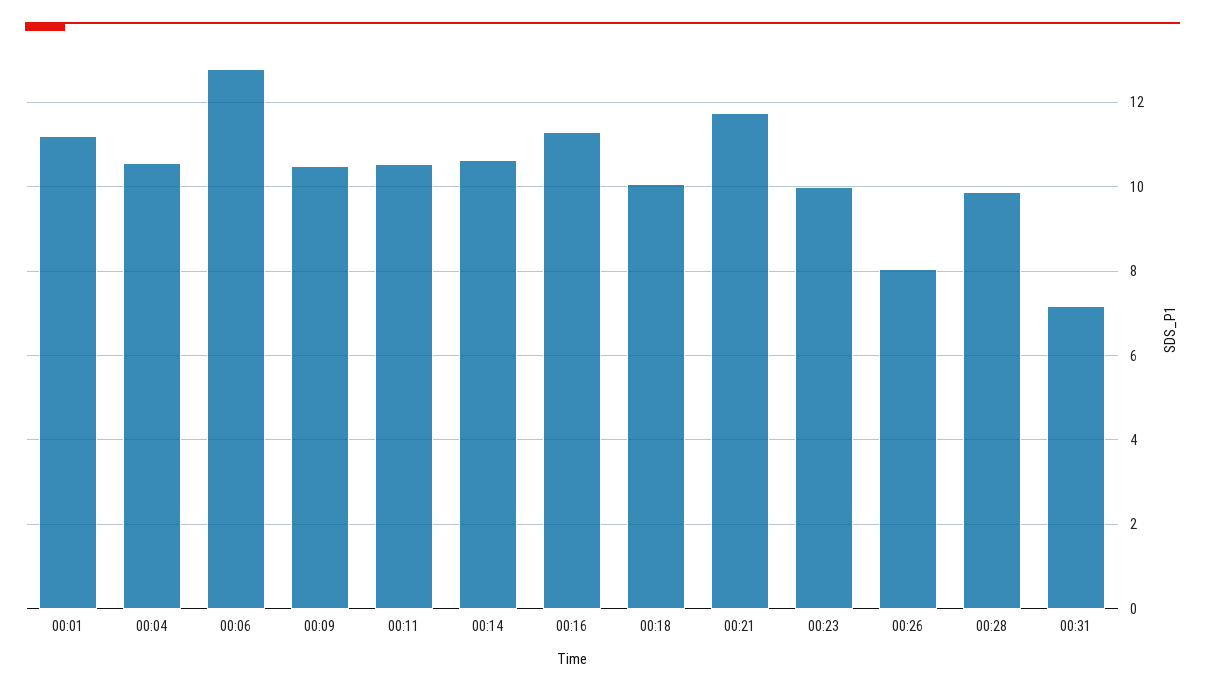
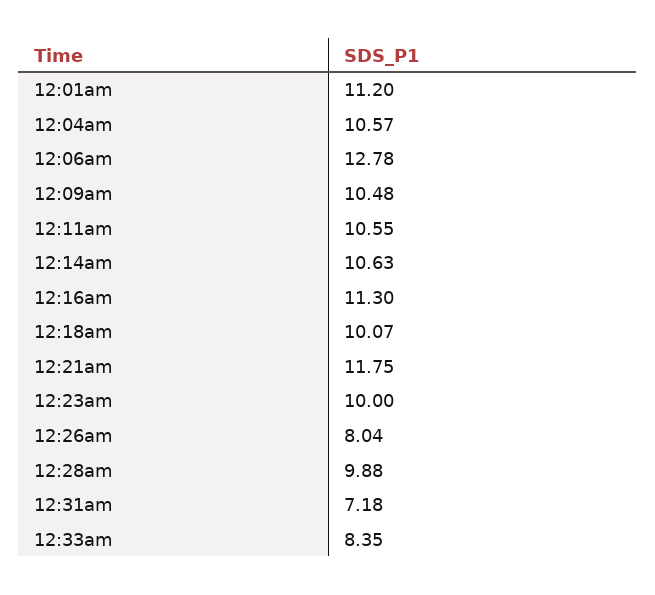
12:33am: none -> 8.35

